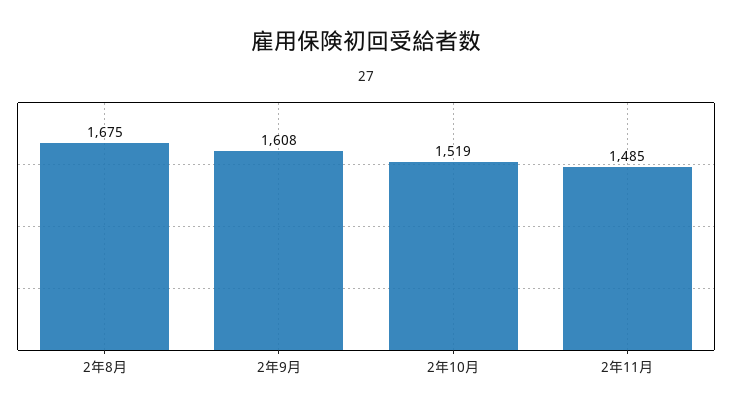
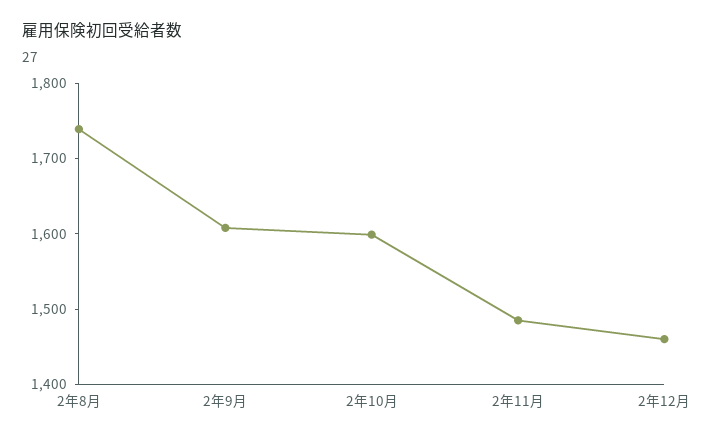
2年8月: 1675 -> 1740
2年10月: 1519 -> 1600
2年12月: none -> 1460

